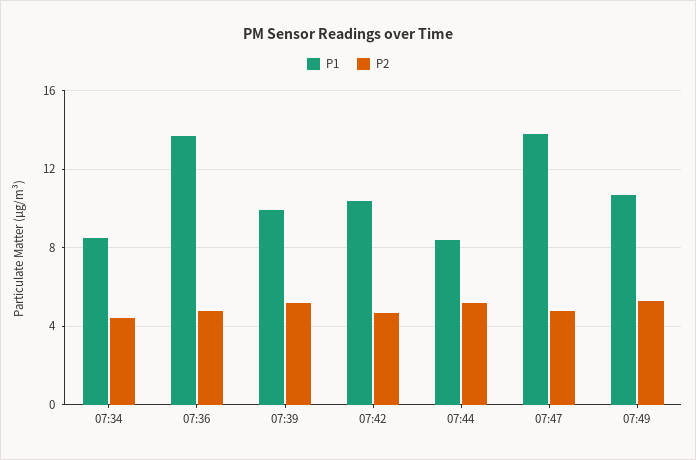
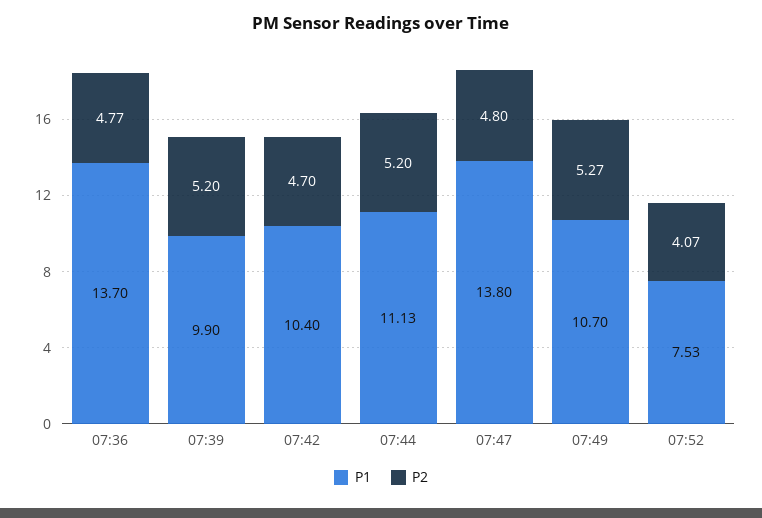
P1, 07:34: 8.5 -> none
P2, 07:34: 4.5 -> none
P1, 07:44: 8.5 -> 11.13
P1, 07:52: none -> 7.53
P2, 07:52: none -> 4.07

